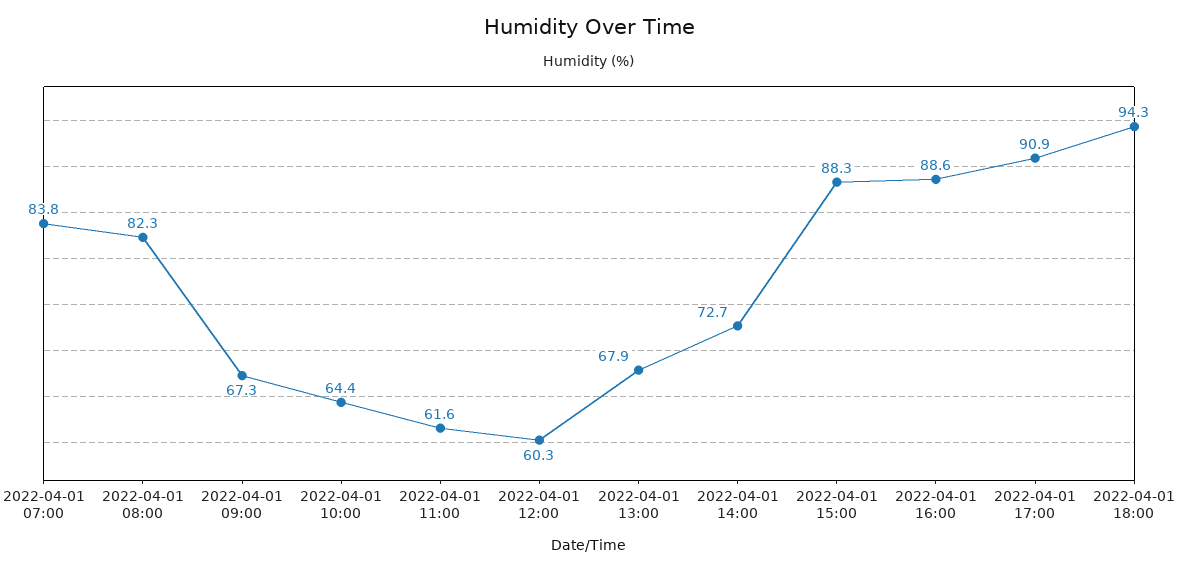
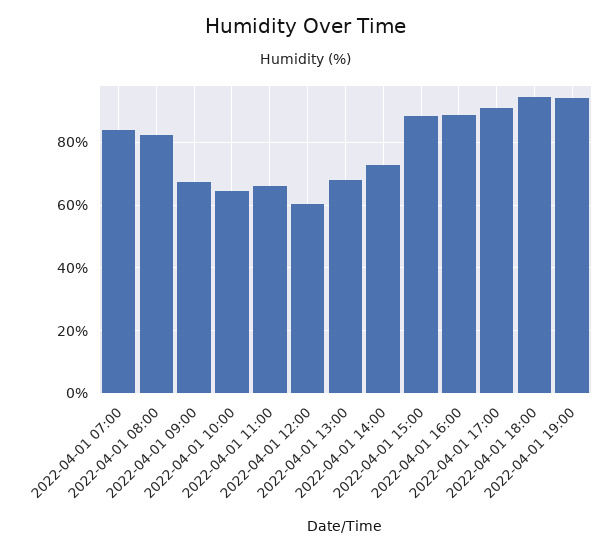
2022-04-01 11:00: 61.6 -> 66
2022-04-01 19:00: none -> 94

